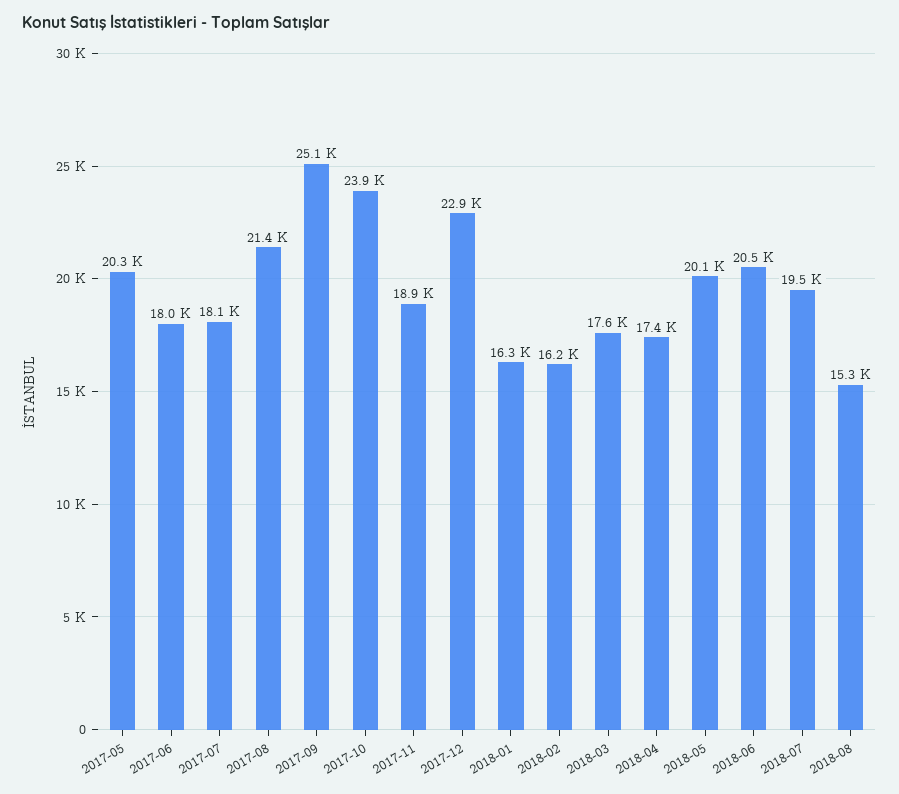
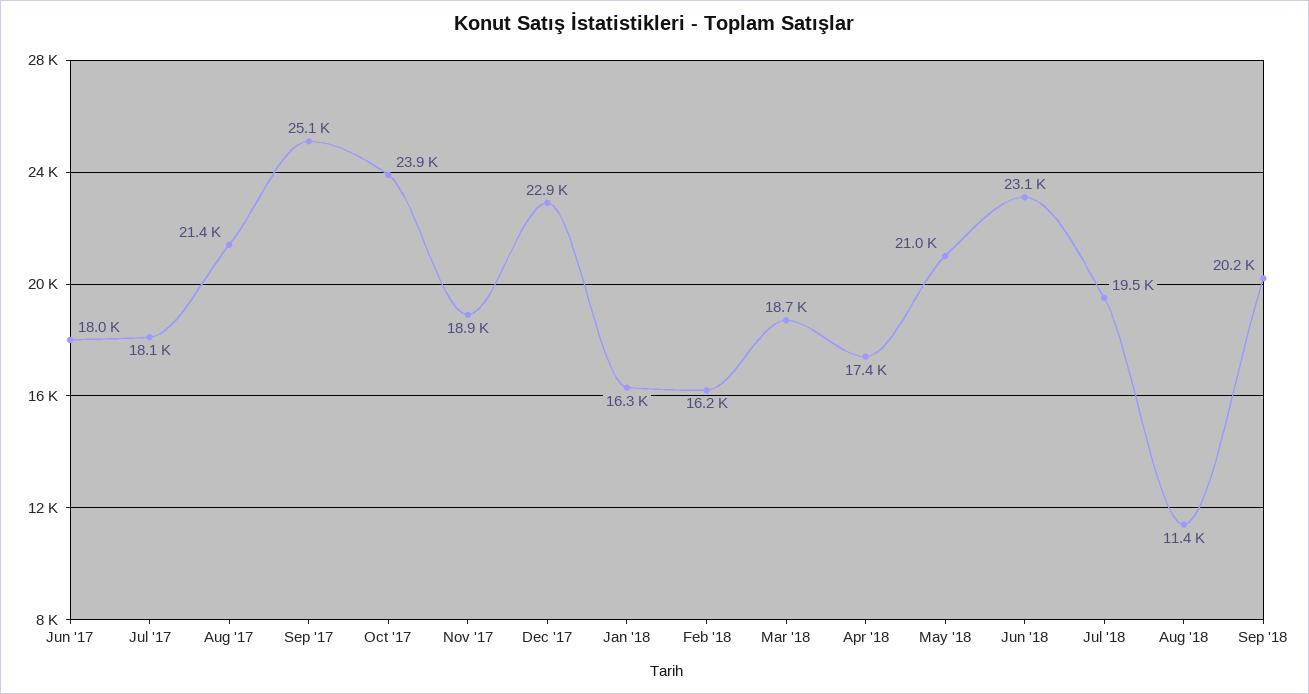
2017-05: 20300 -> none
2018-03: 17600 -> 18700
2018-05: 20100 -> 21000
2018-06: 20500 -> 23100
2018-08: 15300 -> 11400
Sep '18: none -> 20200

